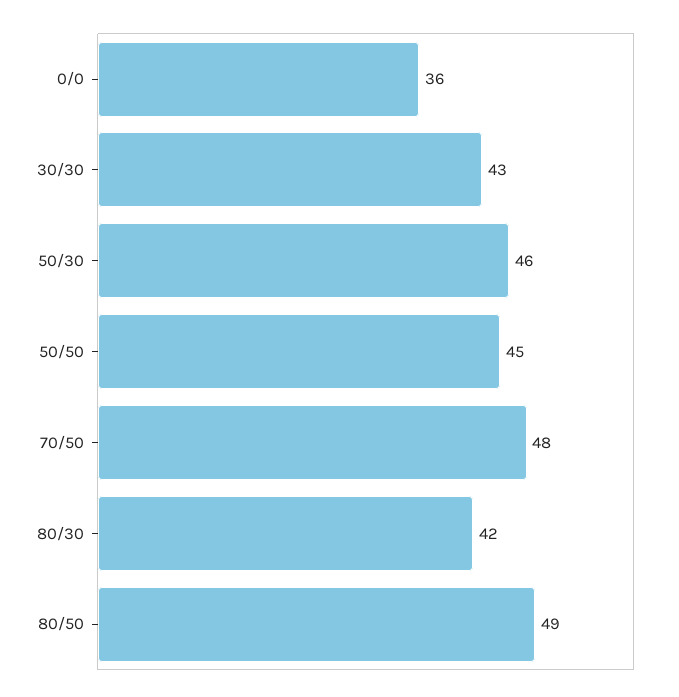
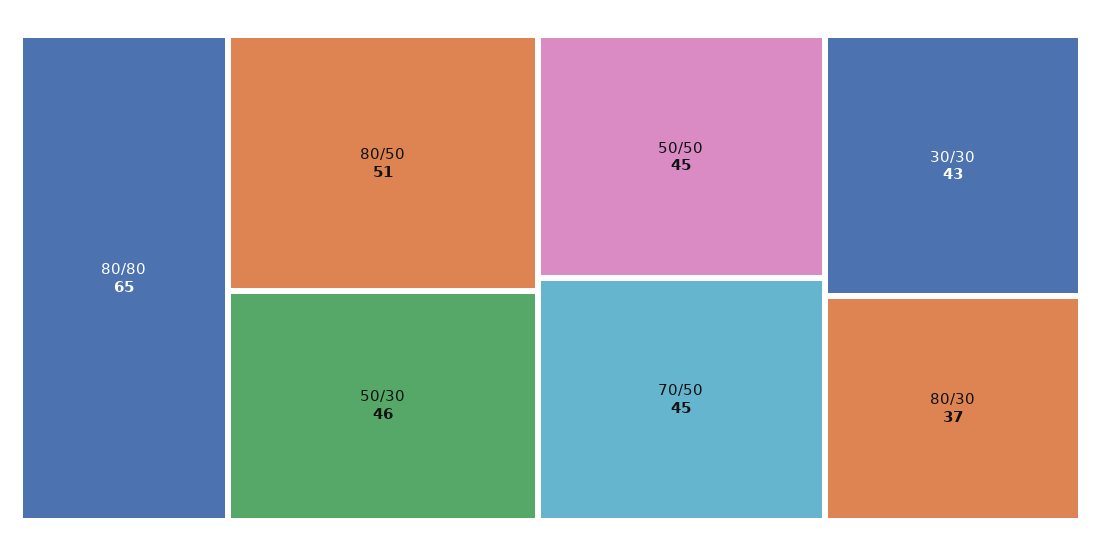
0/0: 36 -> none
70/50: 48 -> 45
80/30: 42 -> 37
80/50: 49 -> 51
80/80: none -> 65

